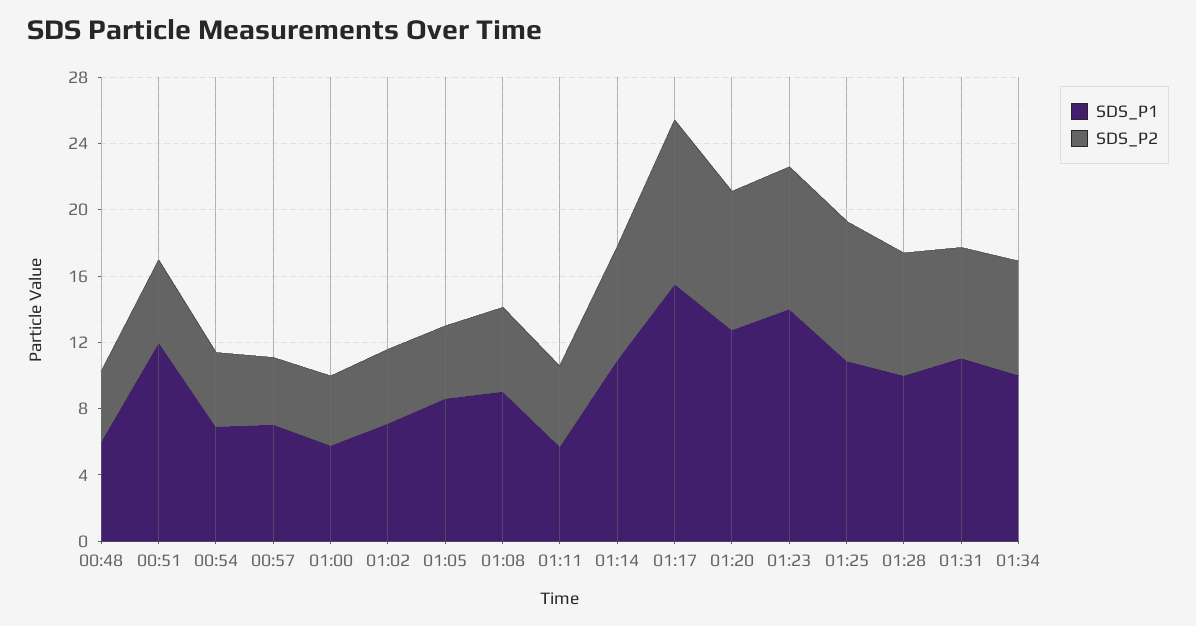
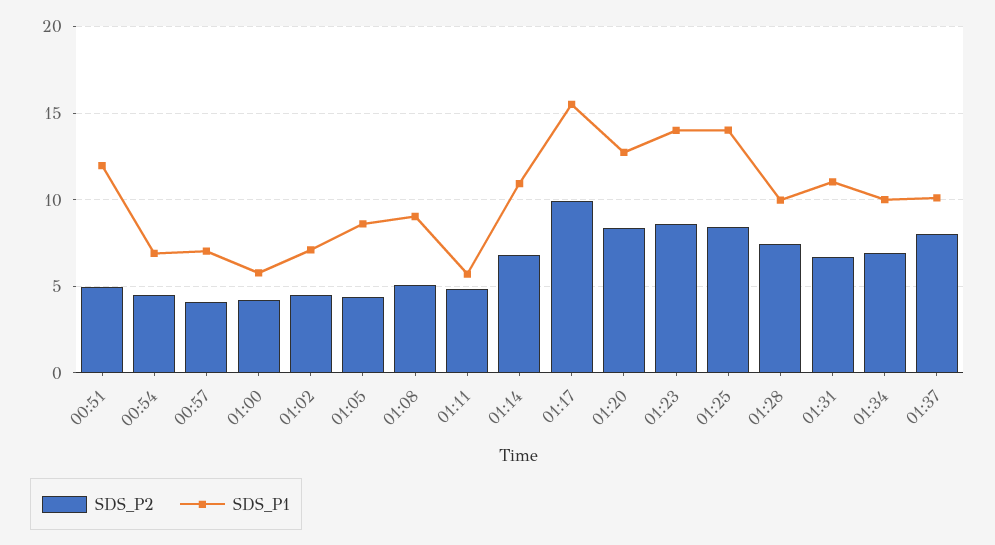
SDS_P1, 00:48: 6 -> none
SDS_P2, 00:48: 4 -> none
SDS_P1, 01:25: 11 -> 14
SDS_P2, 01:37: none -> 8
SDS_P1, 01:37: none -> 10

